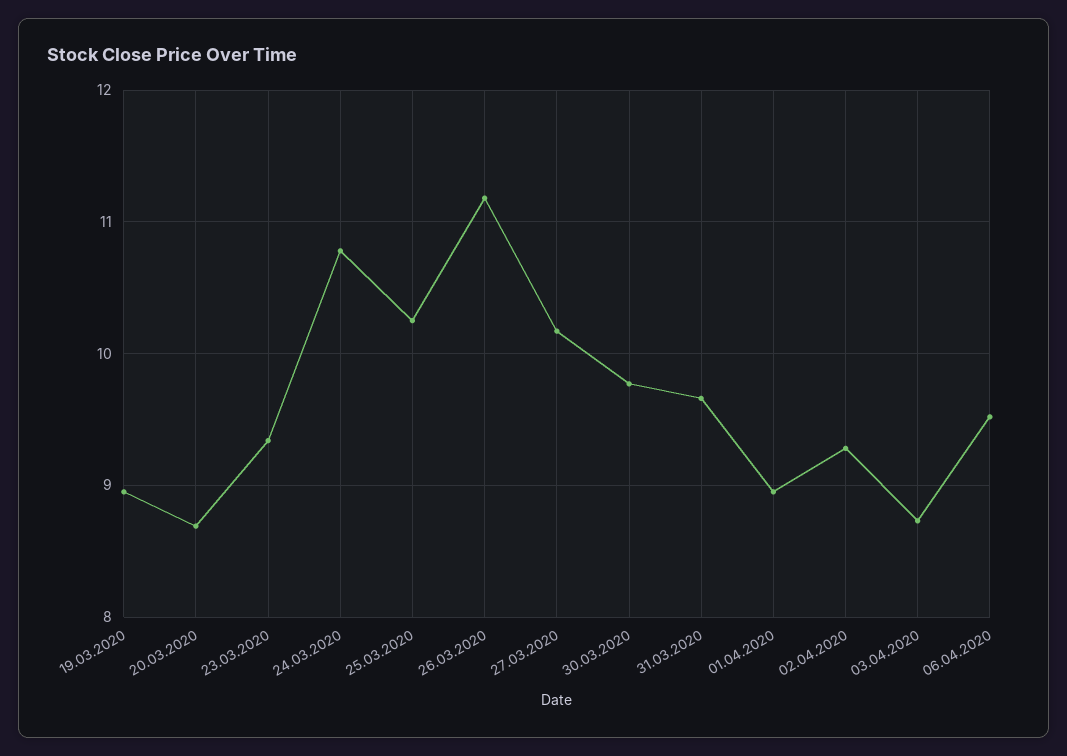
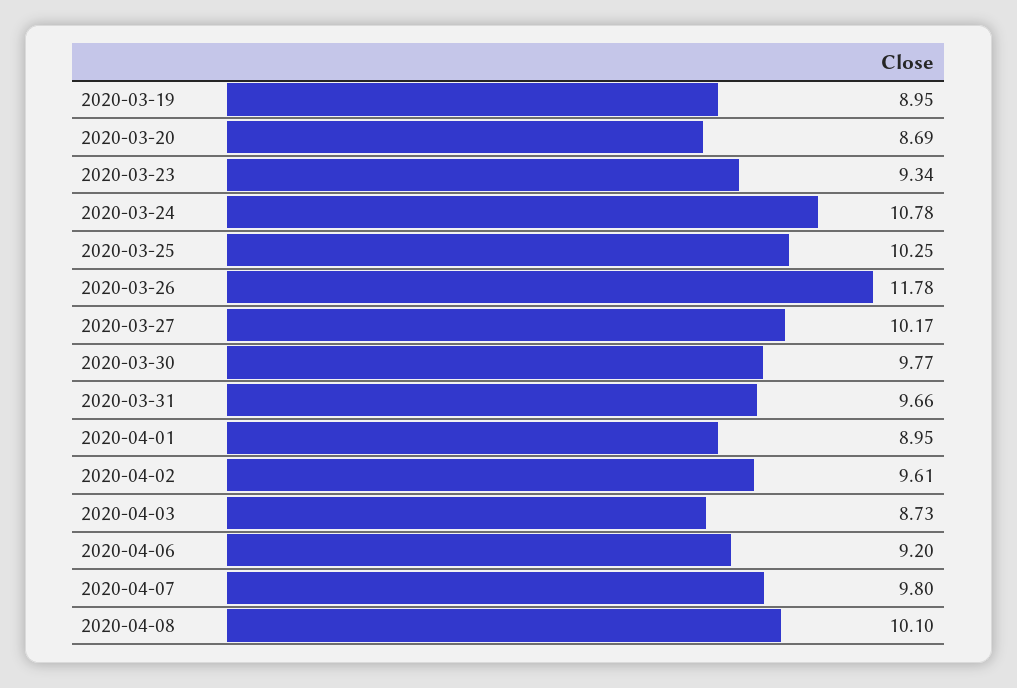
26.03.2020: 11.2 -> 11.78
02.04.2020: 9.3 -> 9.61
06.04.2020: 9.5 -> 9.2
2020-04-07: none -> 9.8
2020-04-08: none -> 10.1

